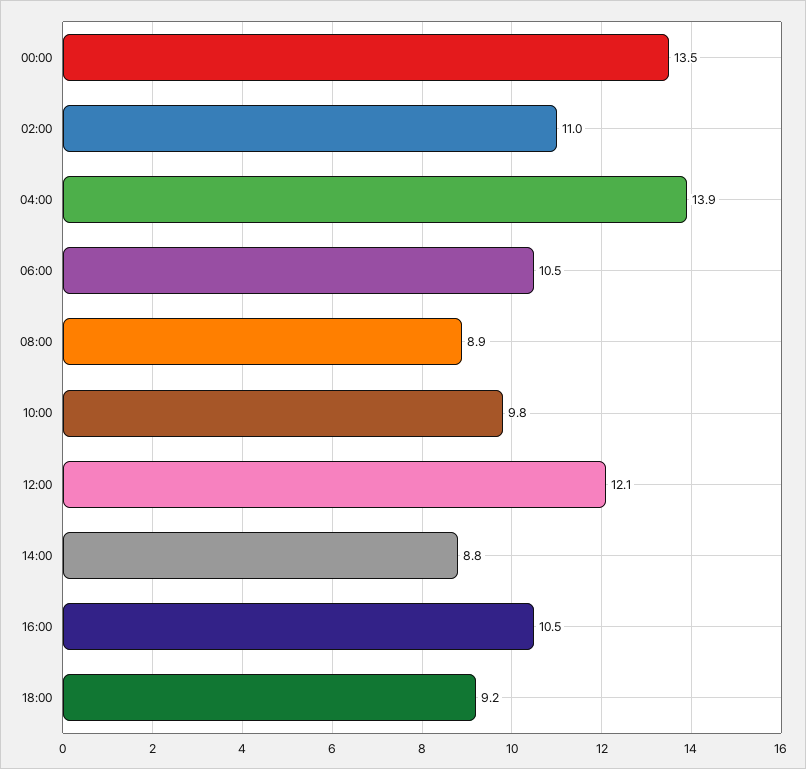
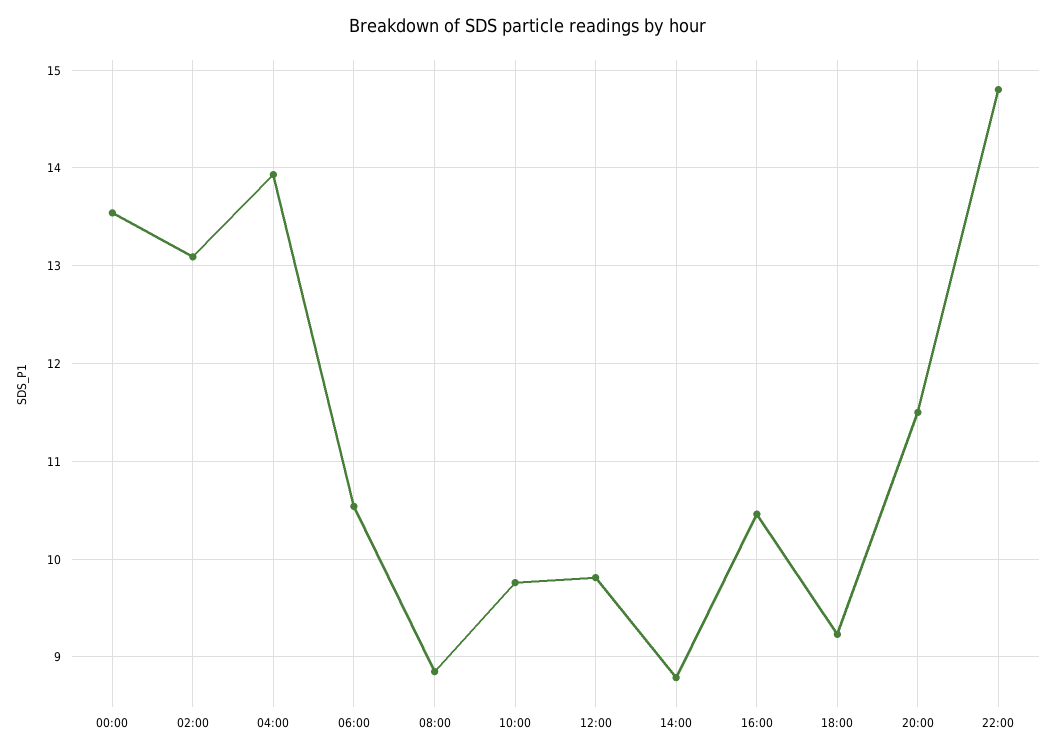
02:00: 11 -> 13.1
12:00: 12.1 -> 9.8
20:00: none -> 11.5
22:00: none -> 14.8

